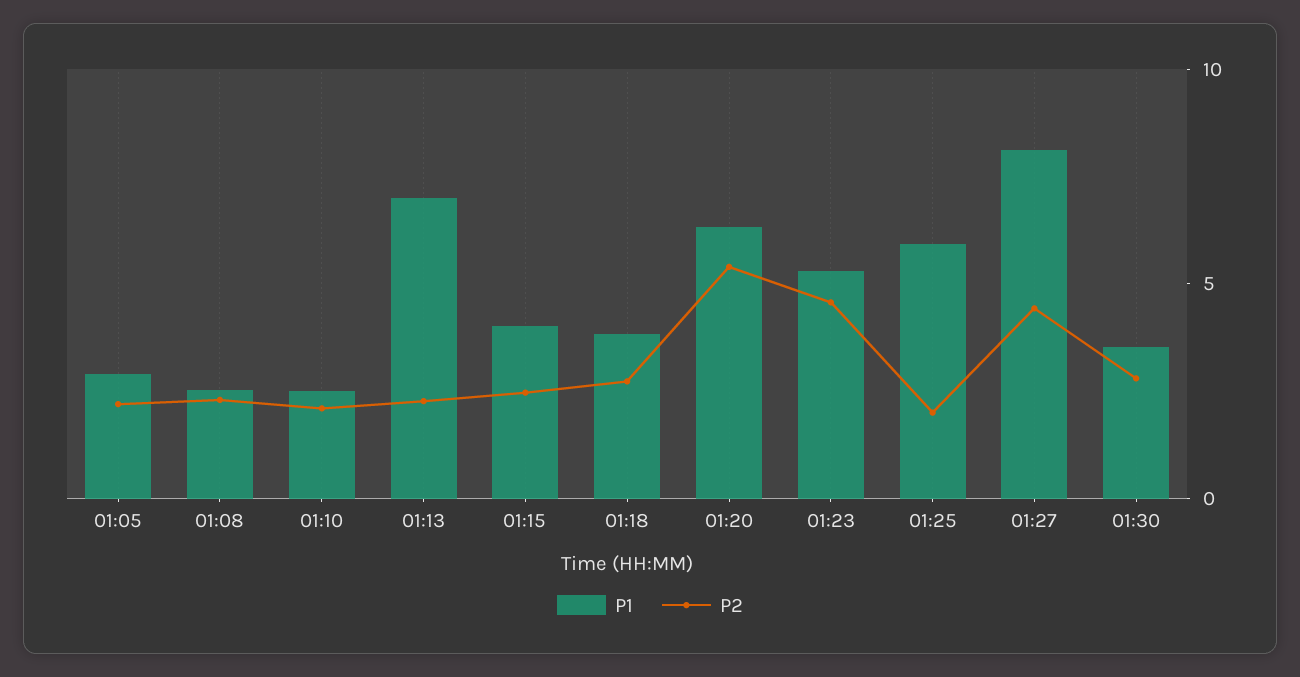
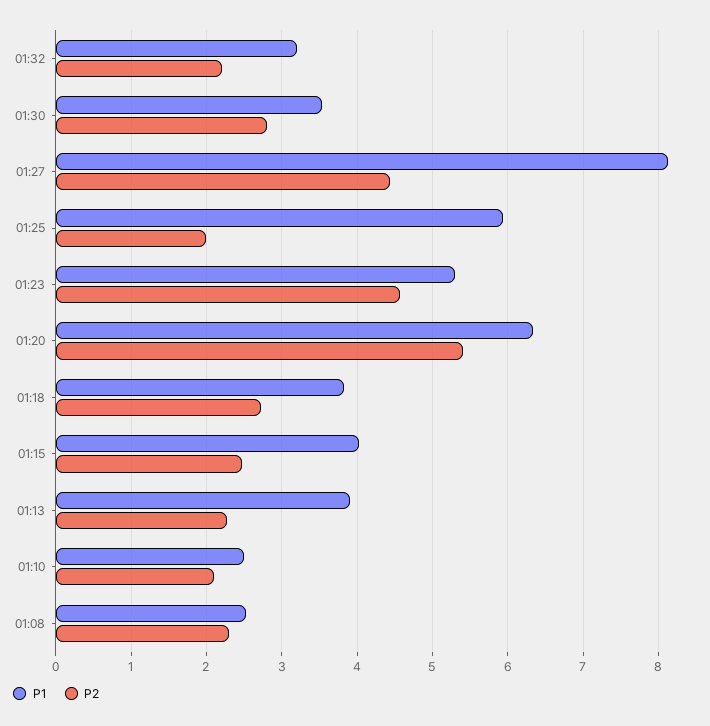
P1, 01:05: 3 -> none
P2, 01:05: 2 -> none
P1, 01:13: 7 -> 3.9
P1, 01:32: none -> 3.2
P2, 01:32: none -> 2.2

